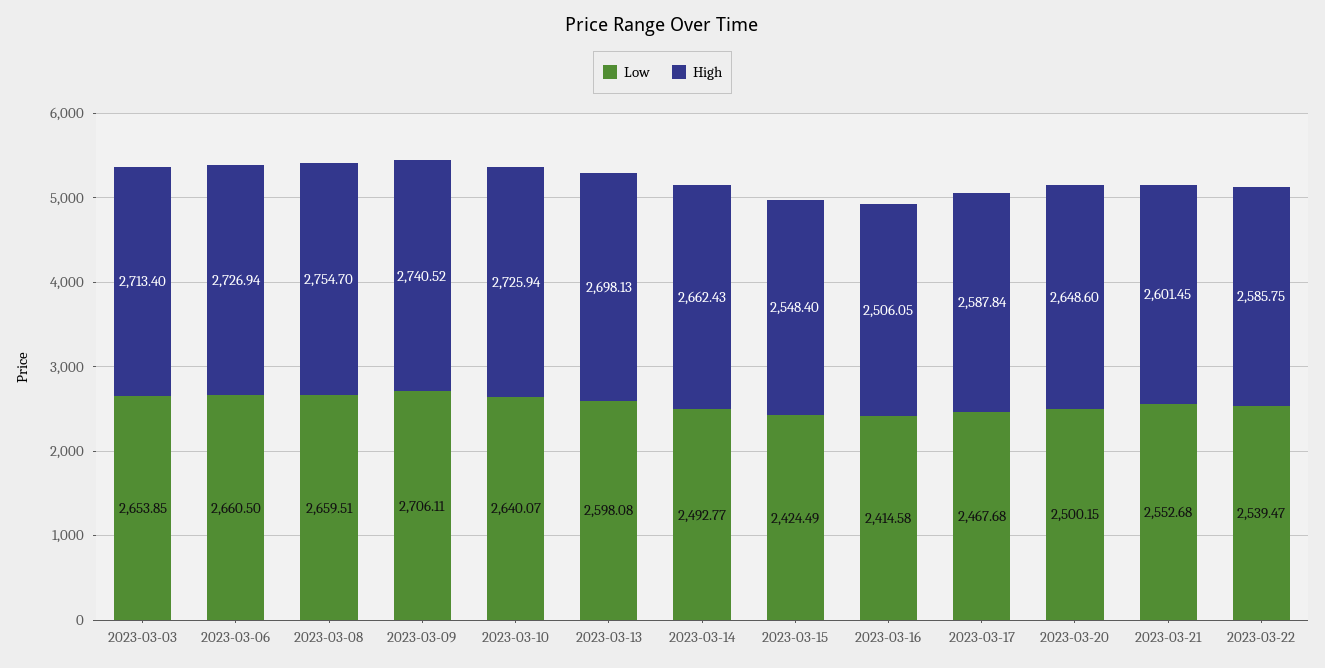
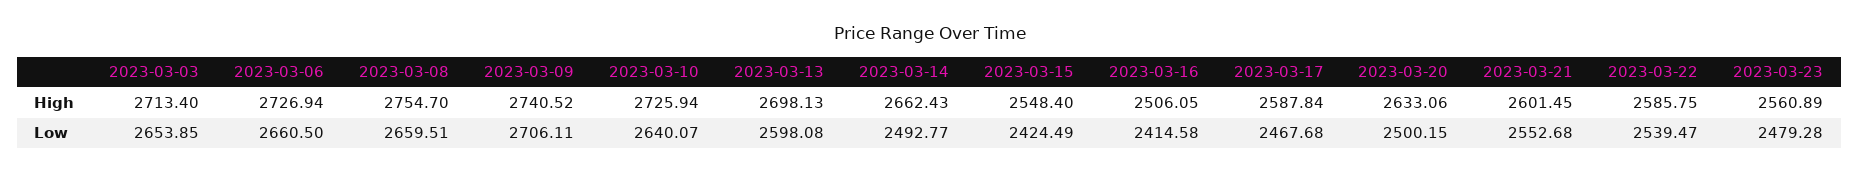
High, 2023-03-20: 2648.6 -> 2633.06
High, 2023-03-23: none -> 2560.89
Low, 2023-03-23: none -> 2479.28

